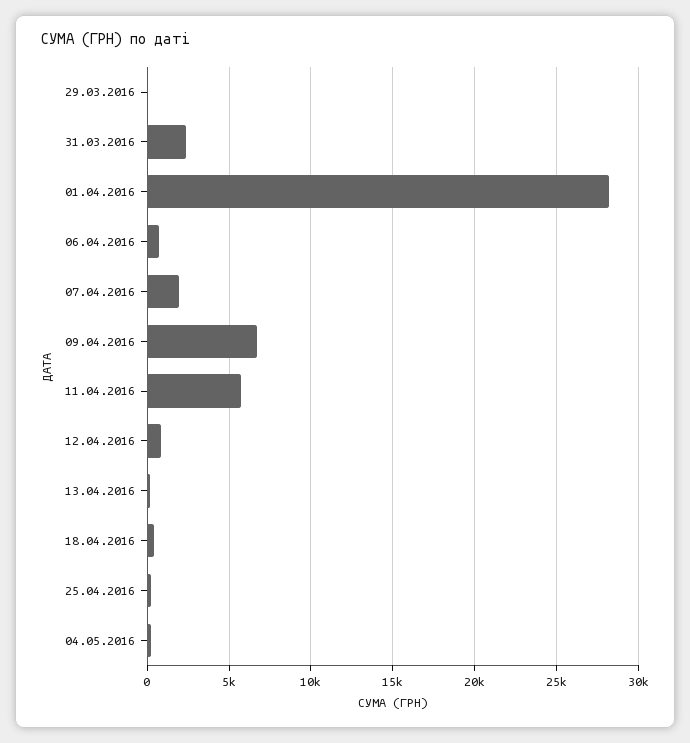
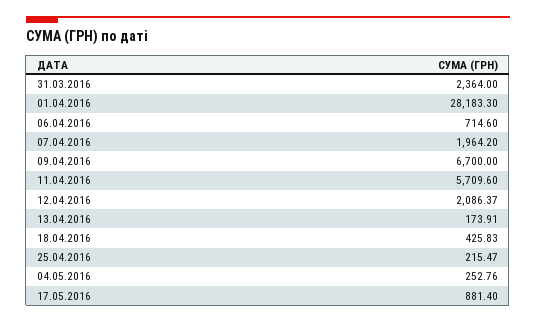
29.03.2016: 0 -> none
12.04.2016: 1000 -> 2086.37
17.05.2016: none -> 881.4

